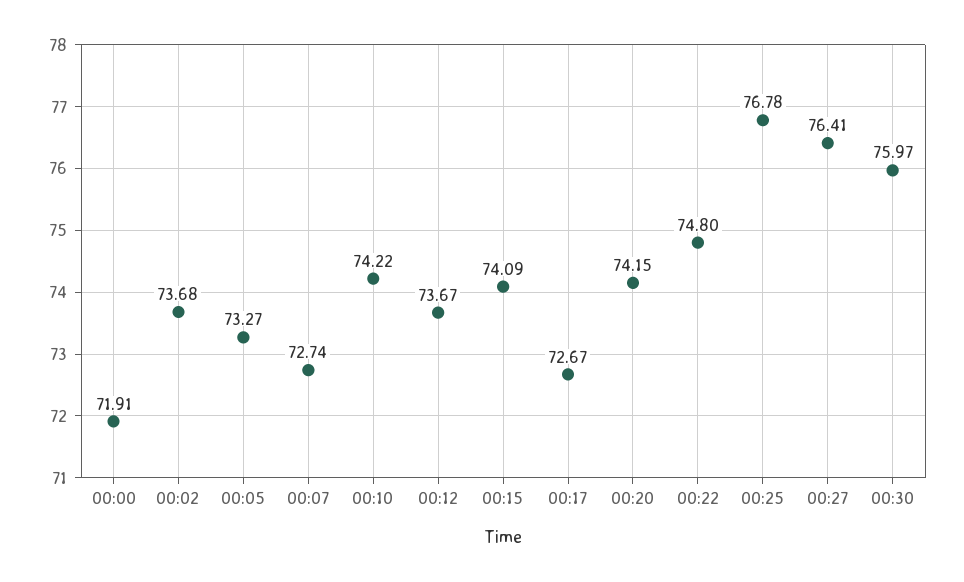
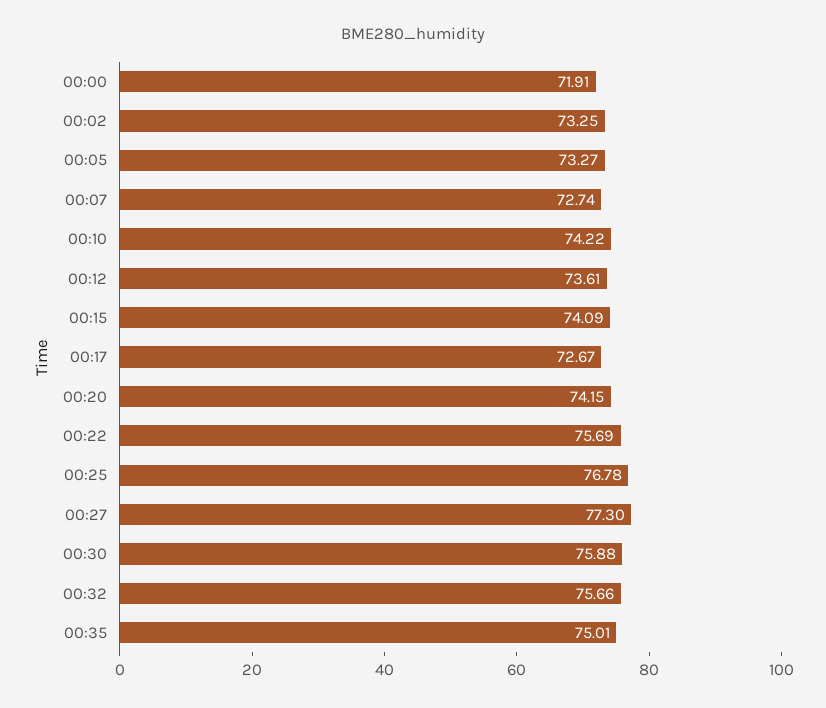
00:02: 73.68 -> 73.25
00:12: 73.67 -> 73.61
00:22: 74.8 -> 75.69
00:27: 76.41 -> 77.3
00:30: 75.97 -> 75.88
00:32: none -> 75.66
00:35: none -> 75.01

